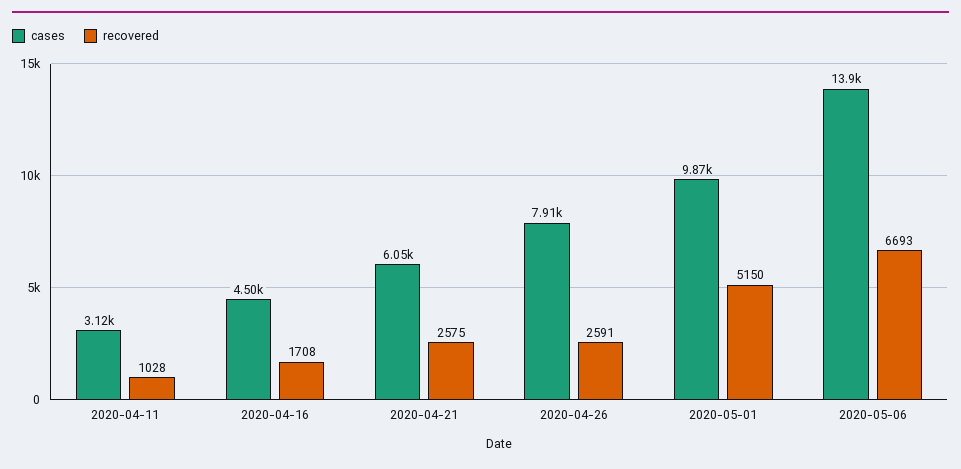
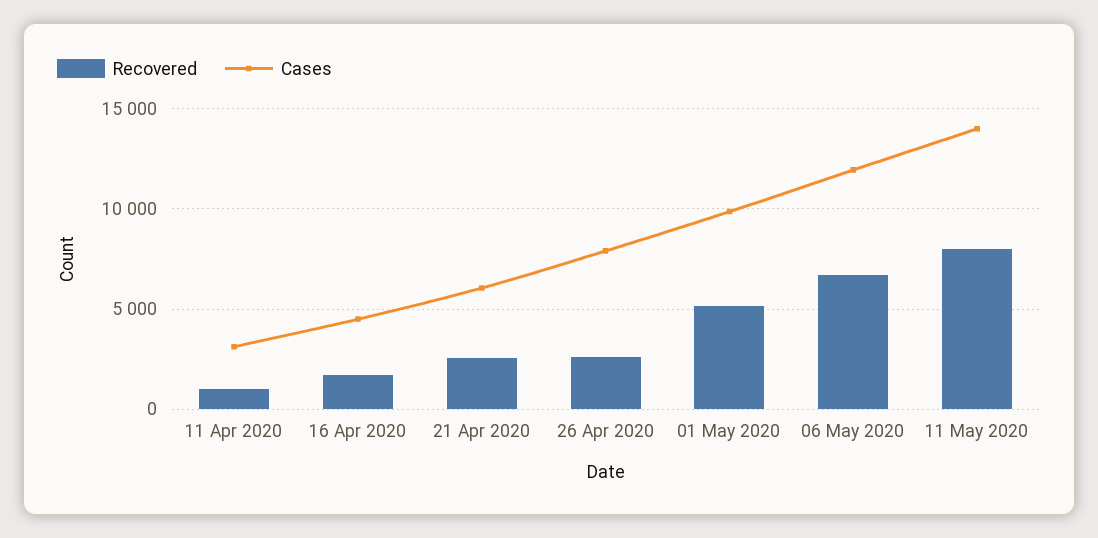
cases, 2020-05-06: 13900 -> 12000
recovered, 11 May 2020: none -> 8000
cases, 11 May 2020: none -> 14000

